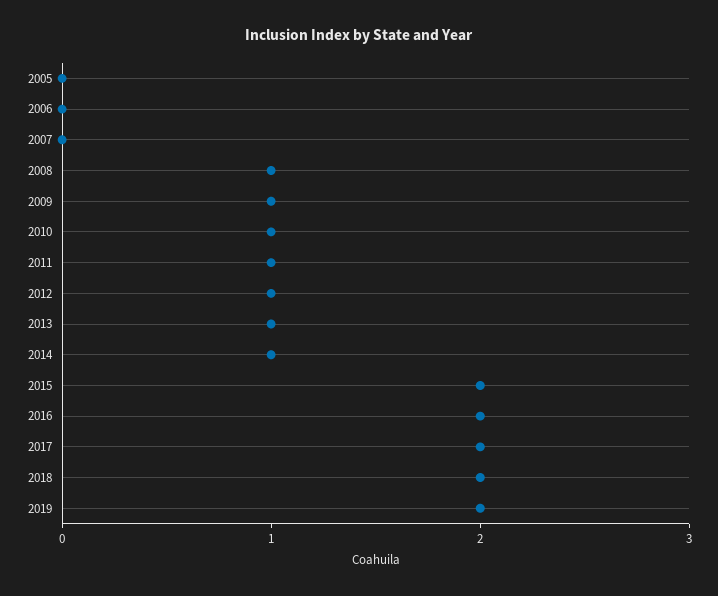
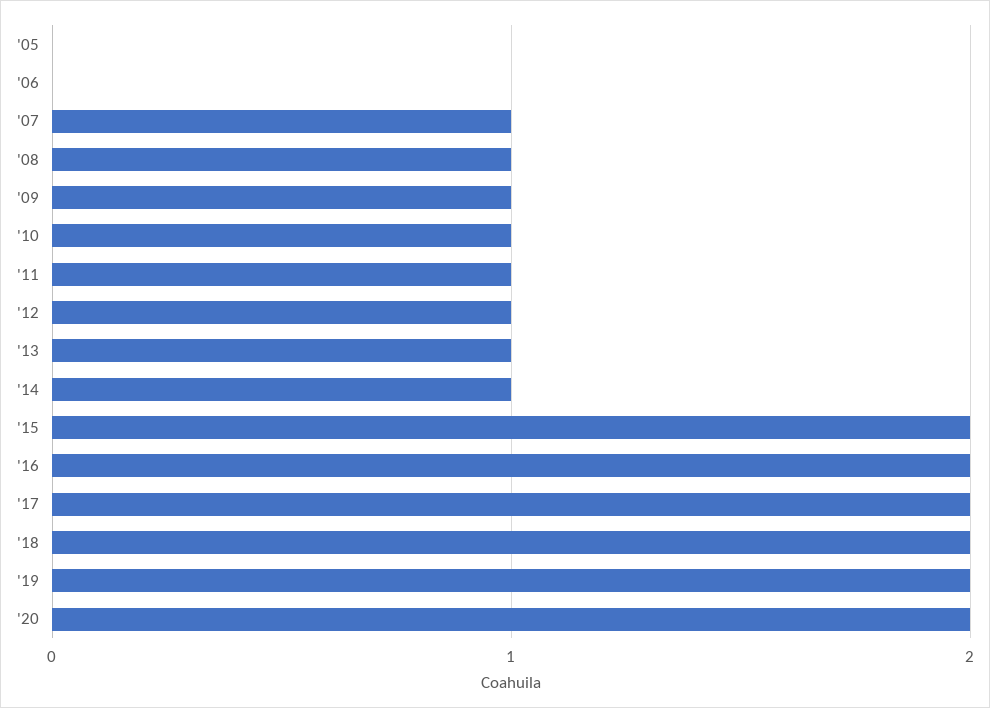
2007: 0 -> 1
'20: none -> 2

